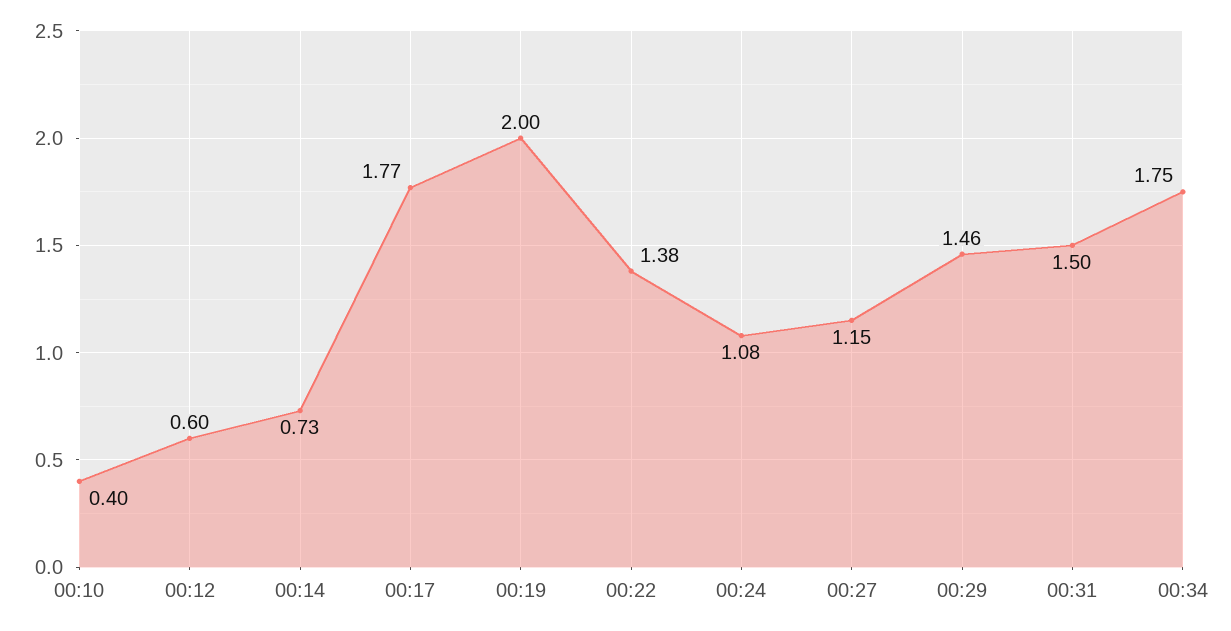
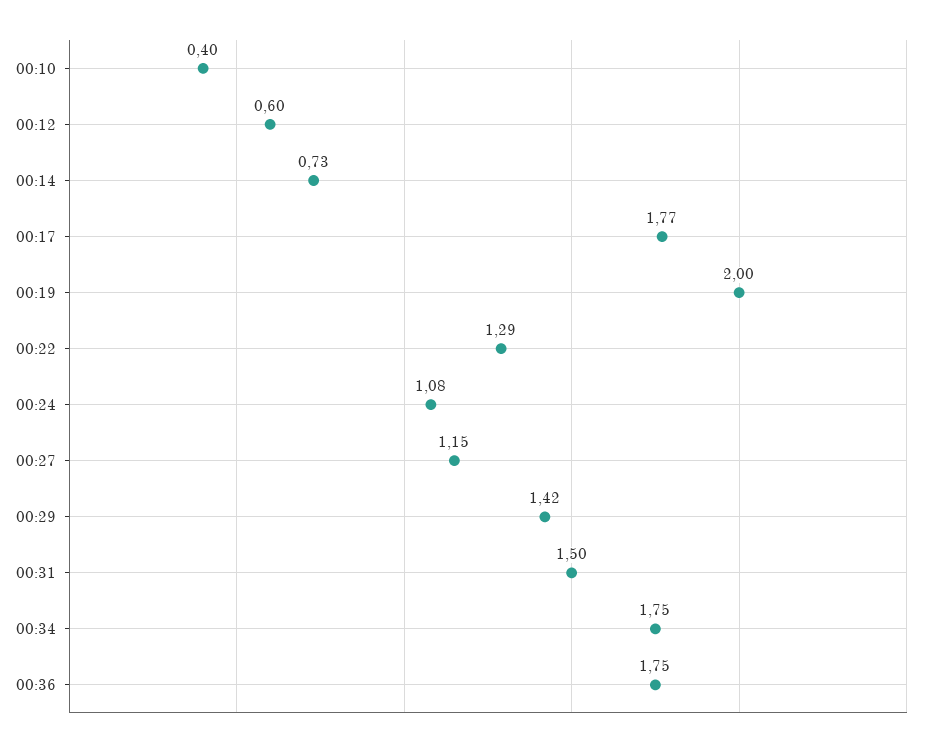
00:22: 1.38 -> 1.29
00:29: 1.46 -> 1.42
00:36: none -> 1.75

